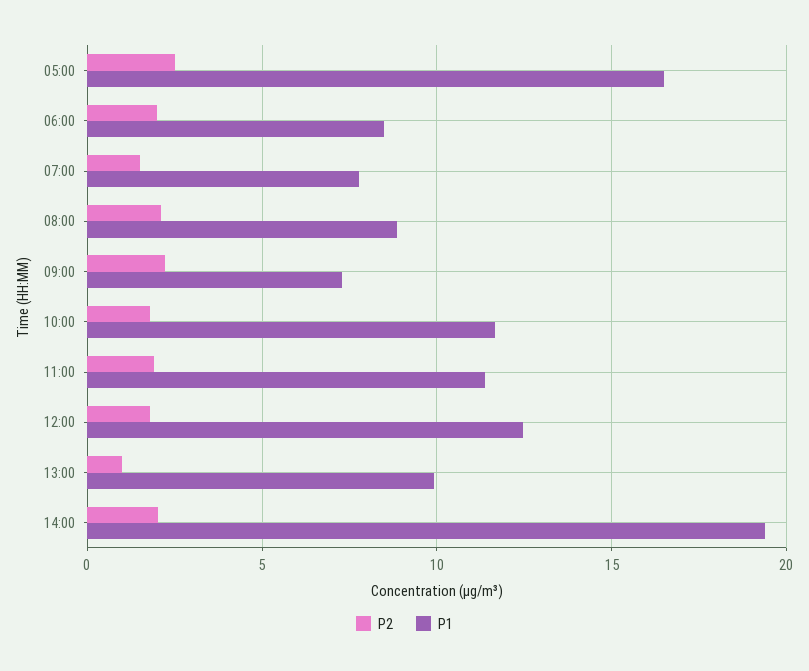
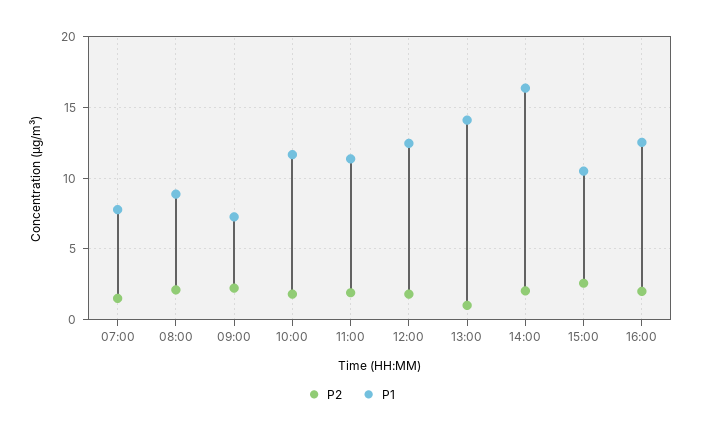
P2, 05:00: 2.5 -> none
P1, 05:00: 16.5 -> none
P2, 06:00: 2 -> none
P1, 06:00: 8.5 -> none
P1, 13:00: 10 -> 14
P1, 14:00: 19.5 -> 16.5
P2, 15:00: none -> 2.5
P1, 15:00: none -> 10.5
P2, 16:00: none -> 2
P1, 16:00: none -> 12.5

